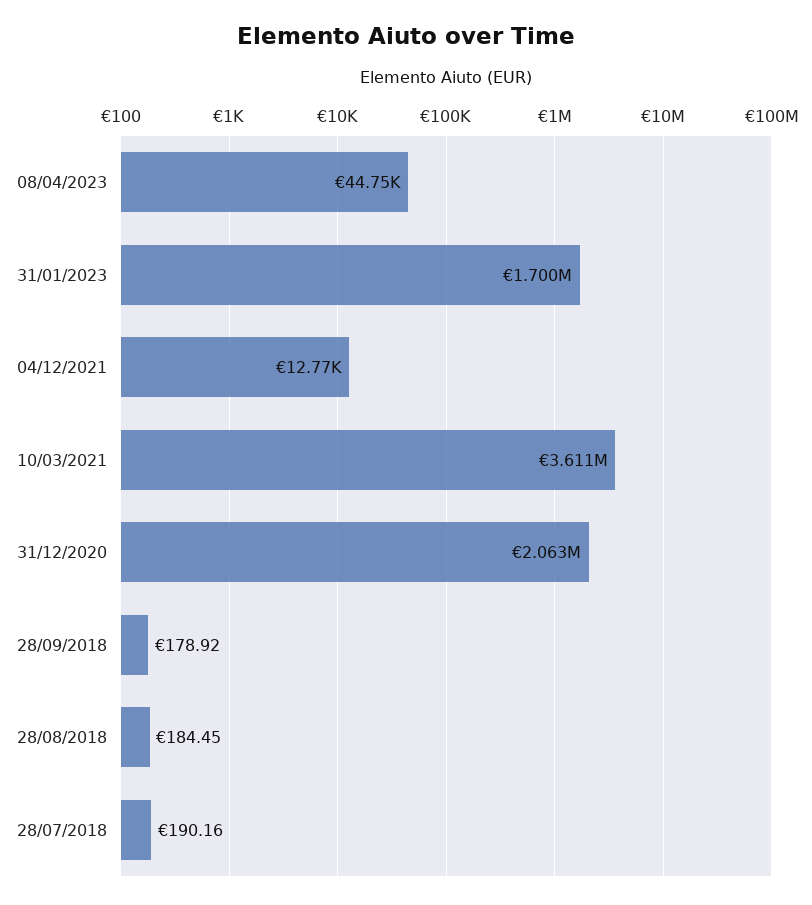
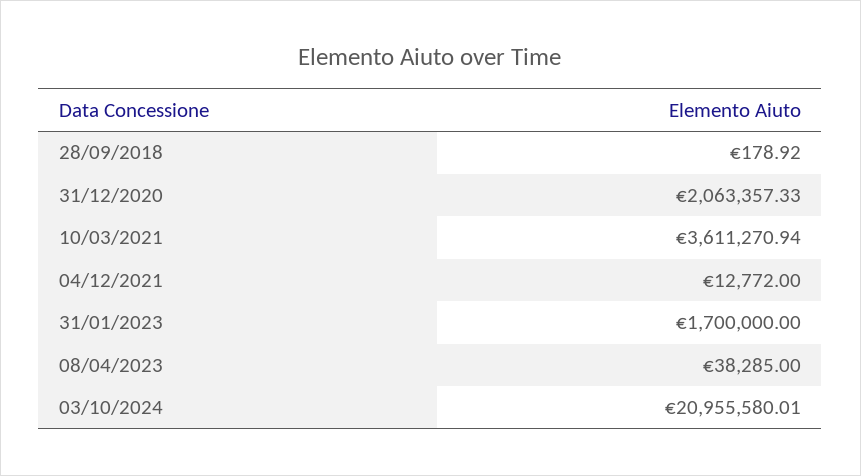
08/04/2023: 44750 -> 38285
28/08/2018: 184.45 -> none
28/07/2018: 190.16 -> none
03/10/2024: none -> 20955580.01

